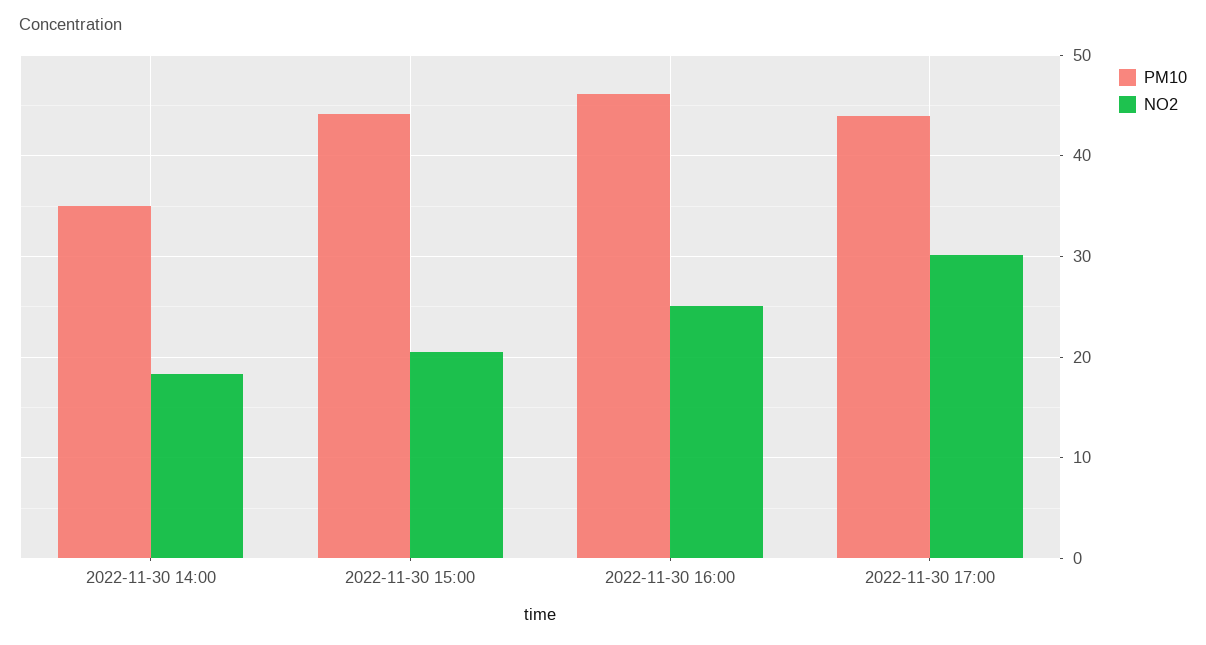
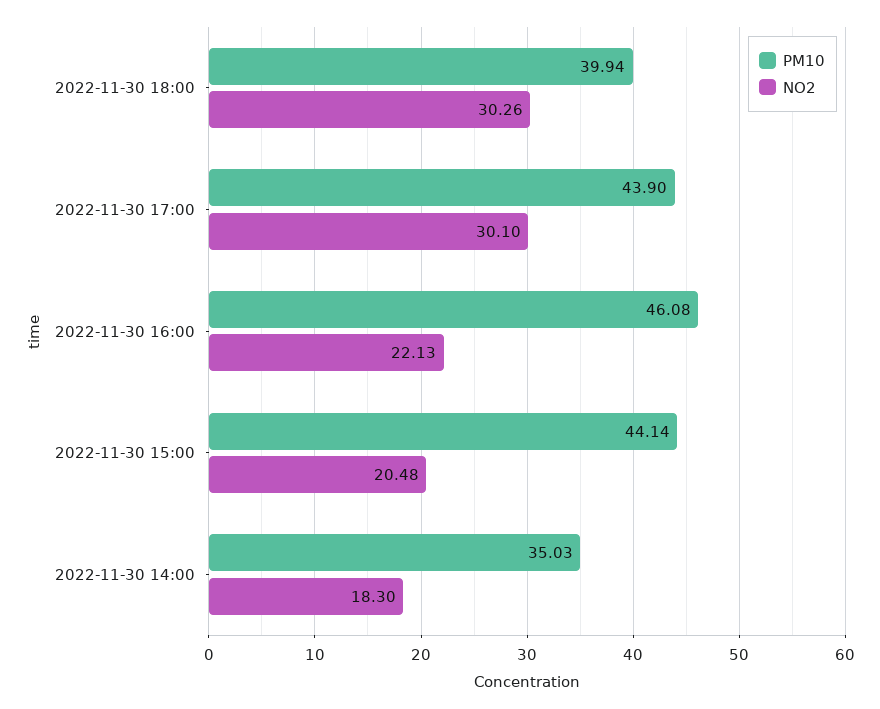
NO2, 2022-11-30 16:00: 25 -> 22.13
PM10, 2022-11-30 18:00: none -> 39.94
NO2, 2022-11-30 18:00: none -> 30.26

